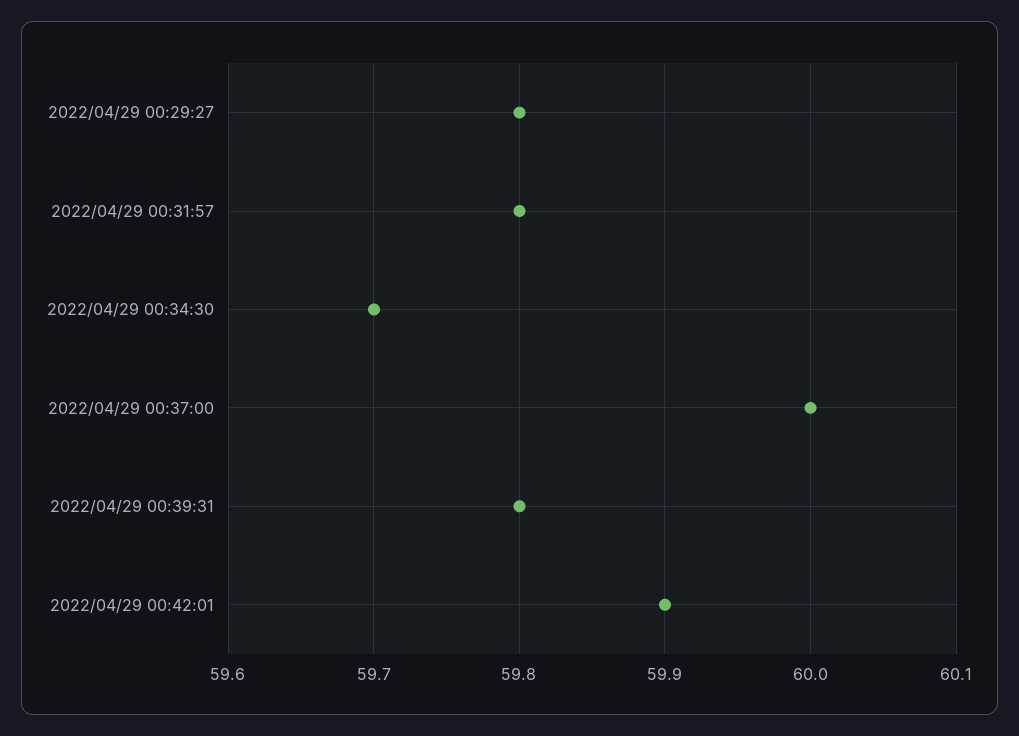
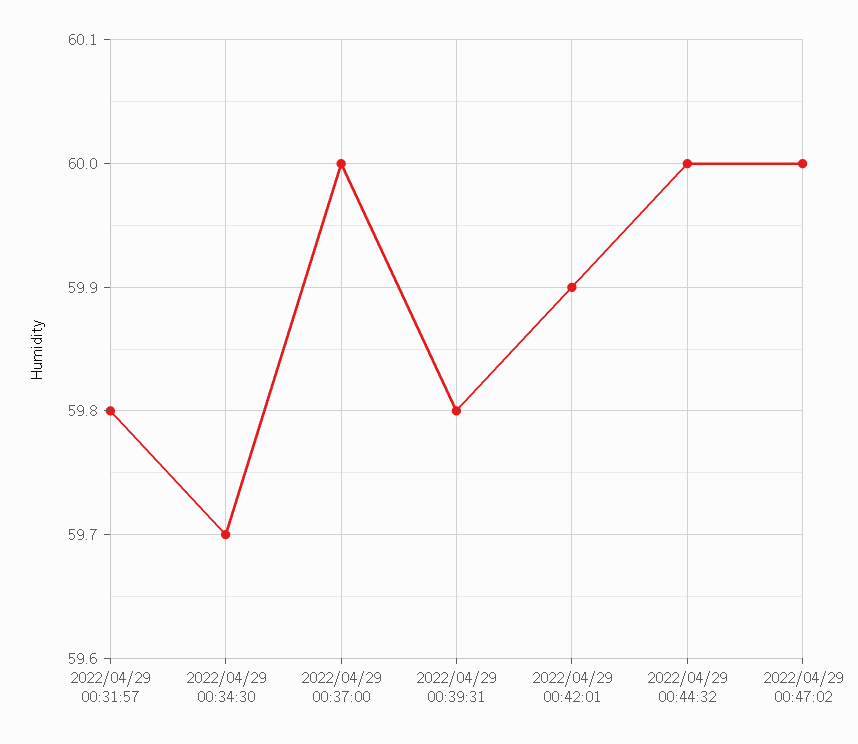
2022/04/29 00:29:27: 59.8 -> none
2022/04/29 00:44:32: none -> 60
2022/04/29 00:47:02: none -> 60

